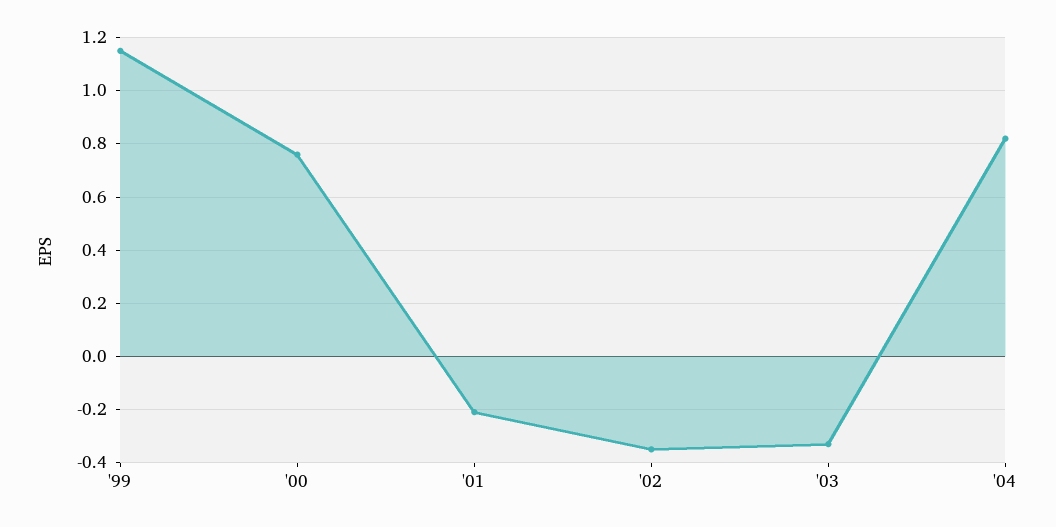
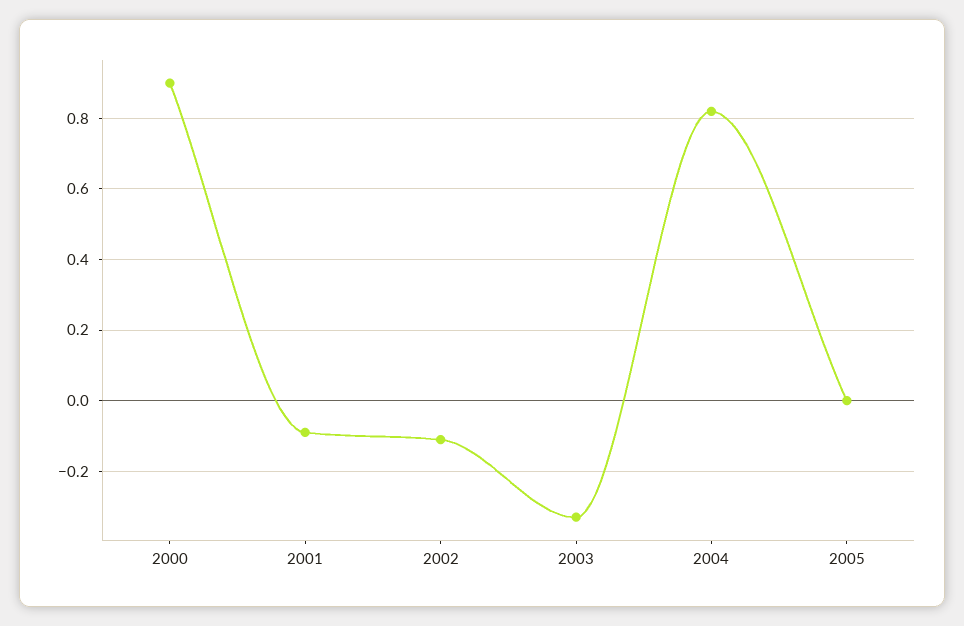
'99: 1.15 -> none
'00: 0.75 -> 0.9
'01: -0.2 -> -0.1
'02: -0.35 -> -0.1
2005: none -> 0

